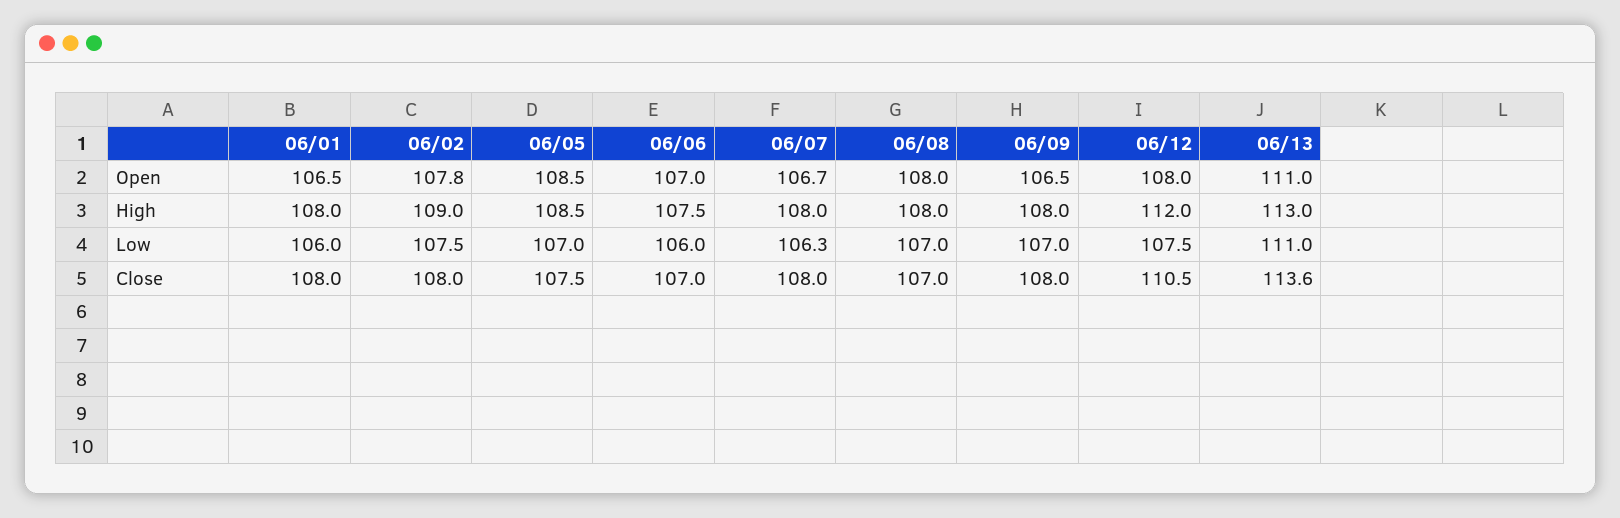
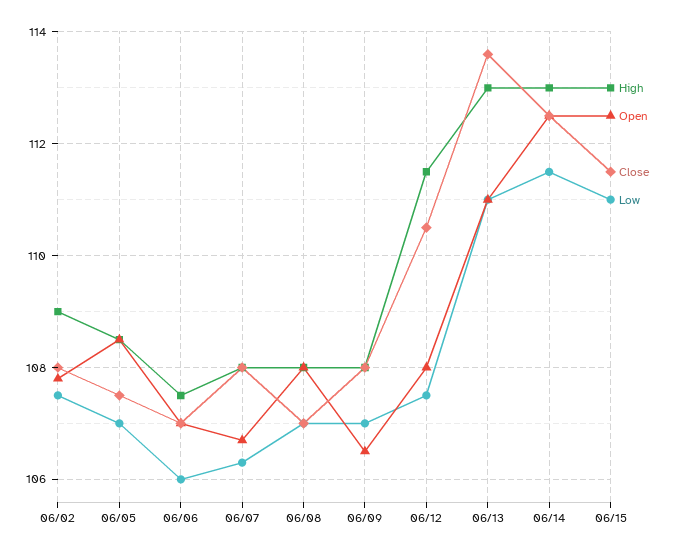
Open, 06/01: 106.5 -> none
High, 06/01: 108 -> none
High, 06/12: 112 -> 111.5
Low, 06/01: 106 -> none
Close, 06/01: 108 -> none
High, 06/14: none -> 113
Open, 06/14: none -> 112.5
Close, 06/14: none -> 112.5
Low, 06/14: none -> 111.5
High, 06/15: none -> 113
Open, 06/15: none -> 112.5
Close, 06/15: none -> 111.5
Low, 06/15: none -> 111

